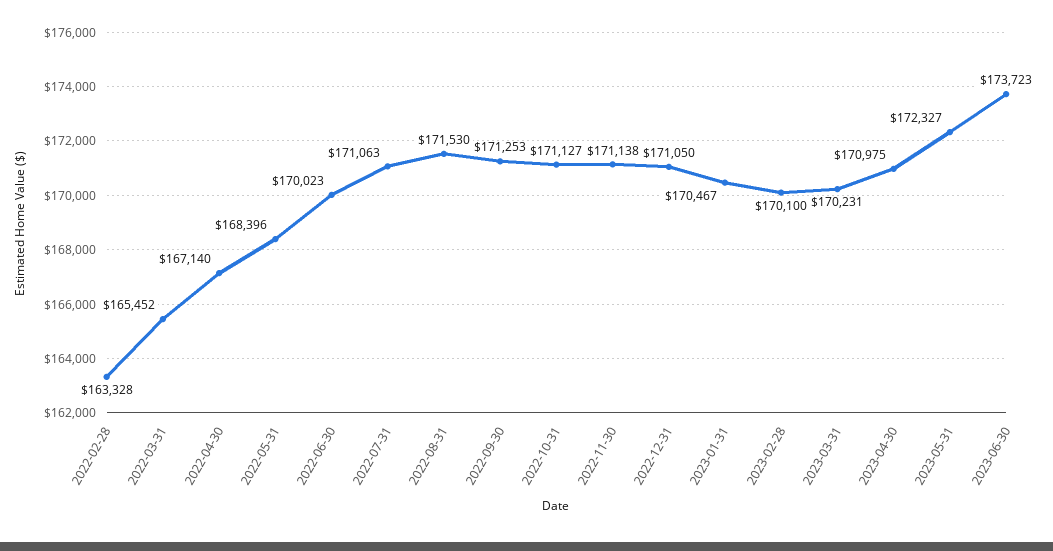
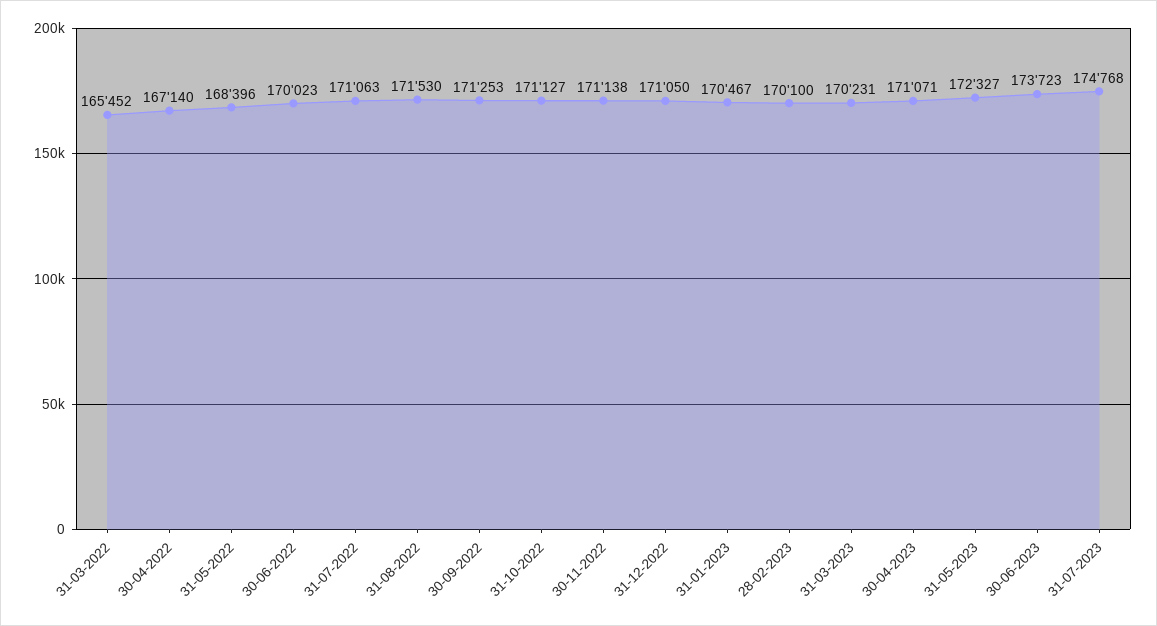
2022-02-28: 163328 -> none
2023-04-30: 170975 -> 171071
31-07-2023: none -> 174768

